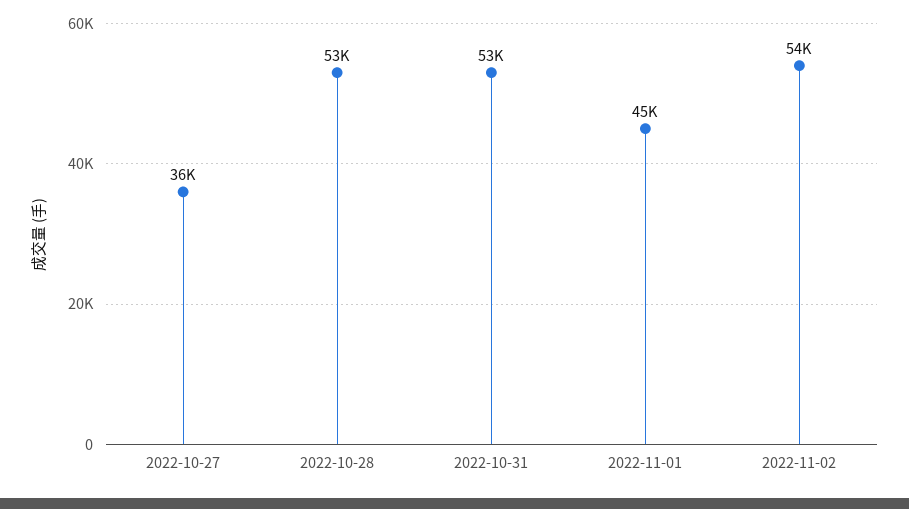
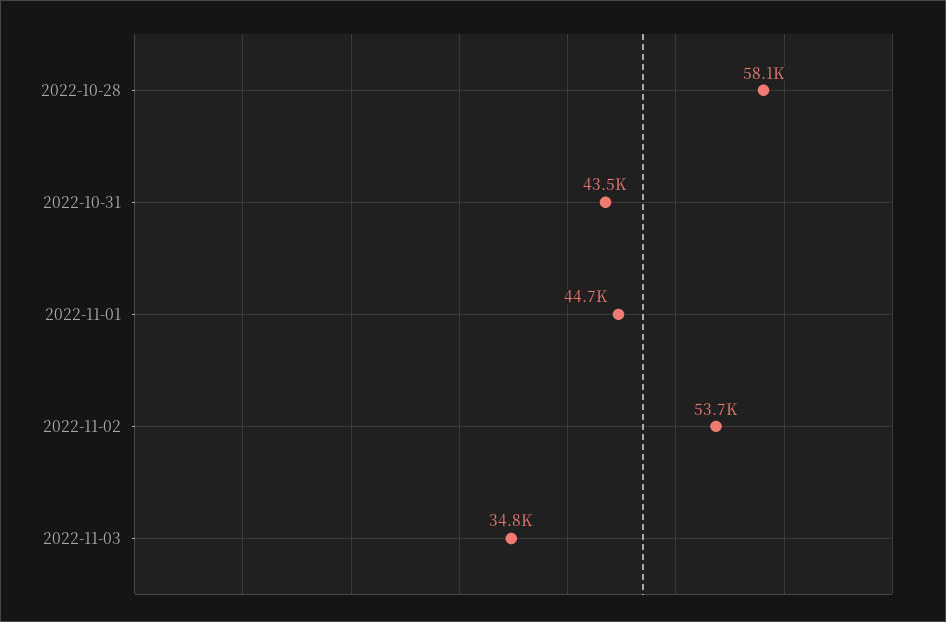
2022-10-27: 36000 -> none
2022-10-28: 53000 -> 58100
2022-10-31: 53000 -> 43500
2022-11-03: none -> 34800

